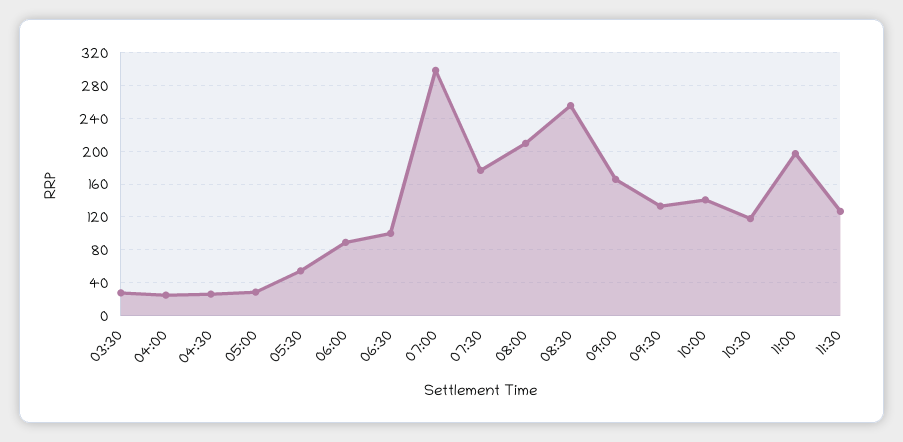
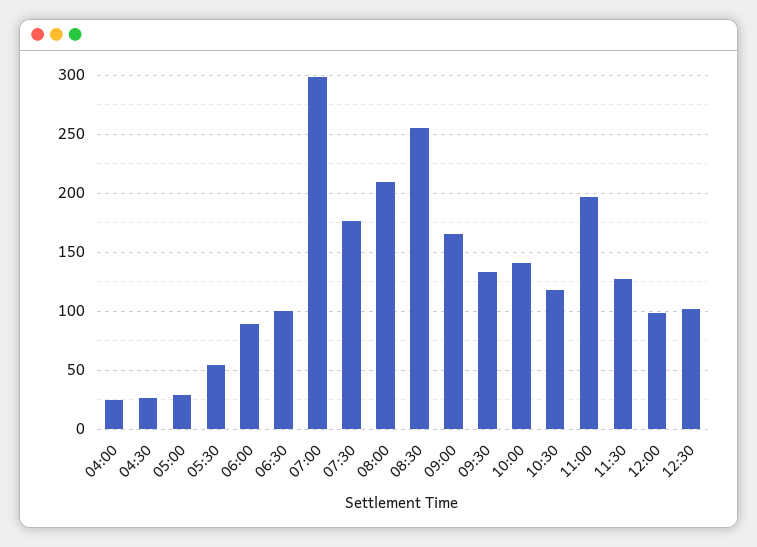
03:30: 30 -> none
12:00: none -> 100
12:30: none -> 100

